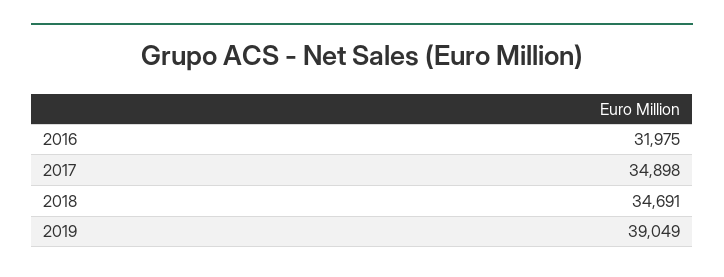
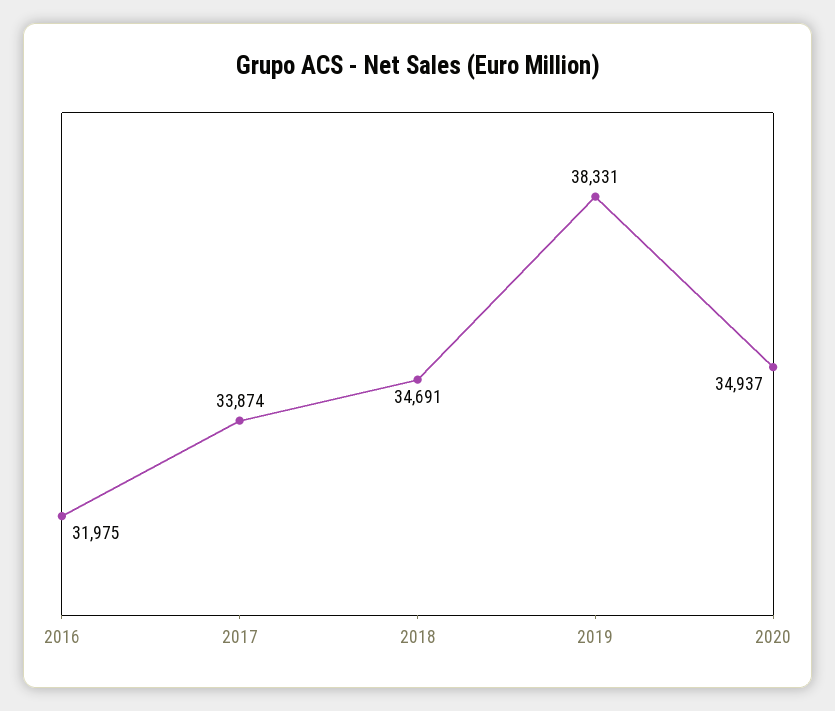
2017: 34898 -> 33874
2019: 39049 -> 38331
2020: none -> 34937

